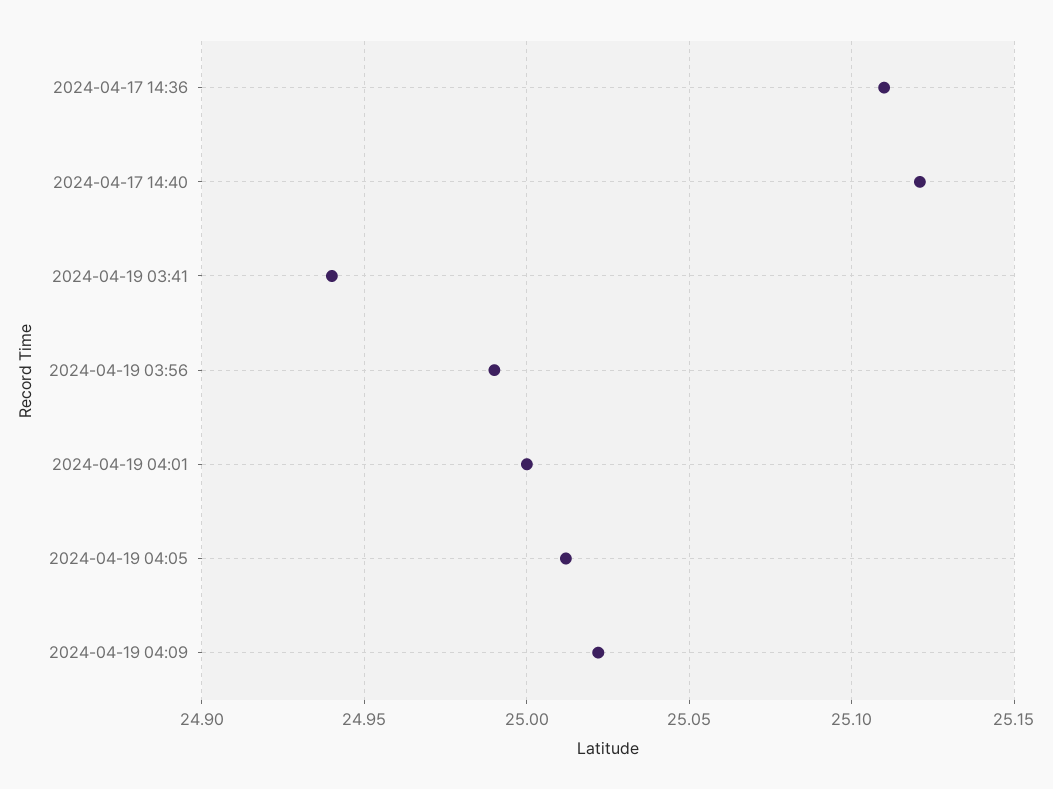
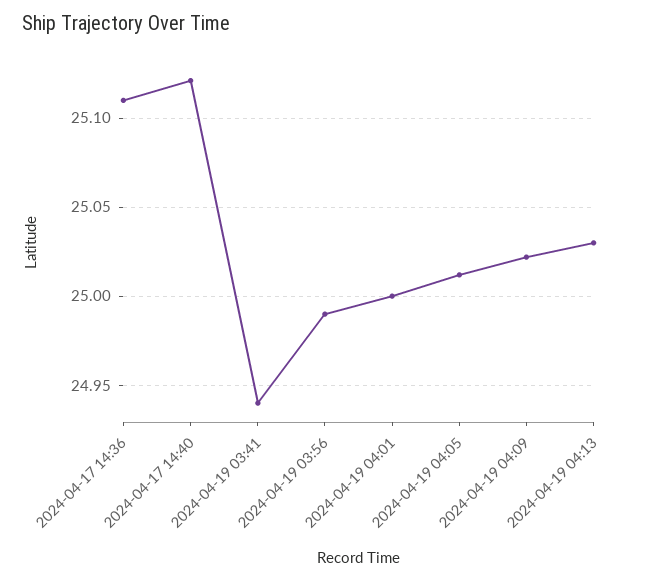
2024-04-19 04:13: none -> 25.03

